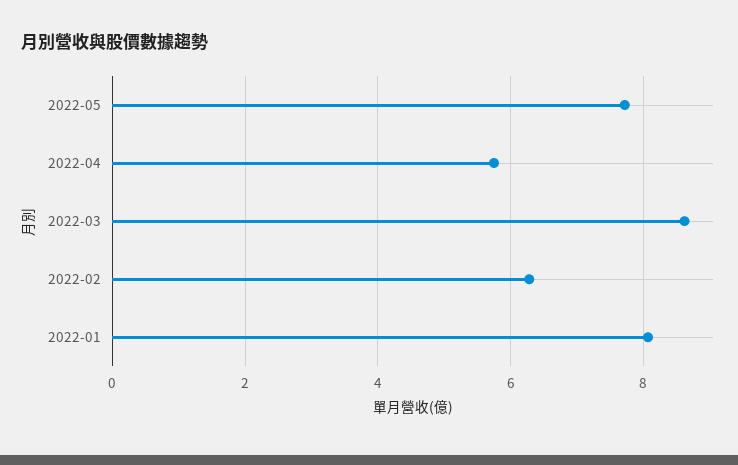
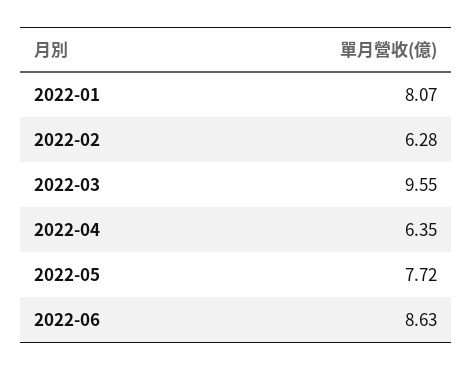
2022-04: 5.8 -> 6.35
2022-03: 8.6 -> 9.55
2022-06: none -> 8.63

